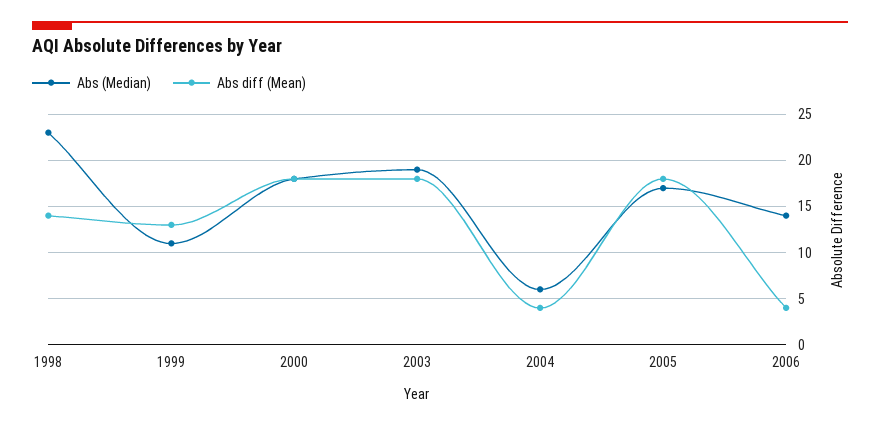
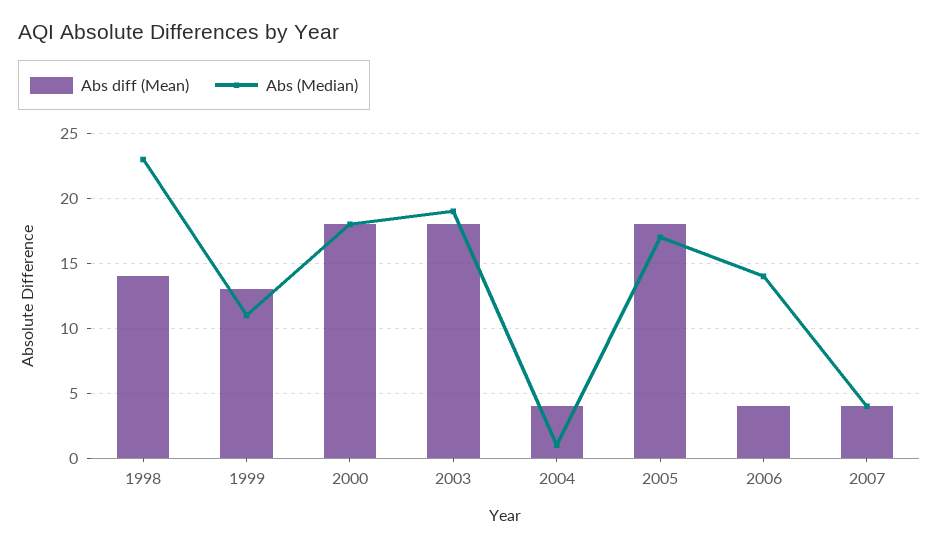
Abs (Median), 2004: 6 -> 1
Abs diff (Mean), 2007: none -> 4
Abs (Median), 2007: none -> 4

